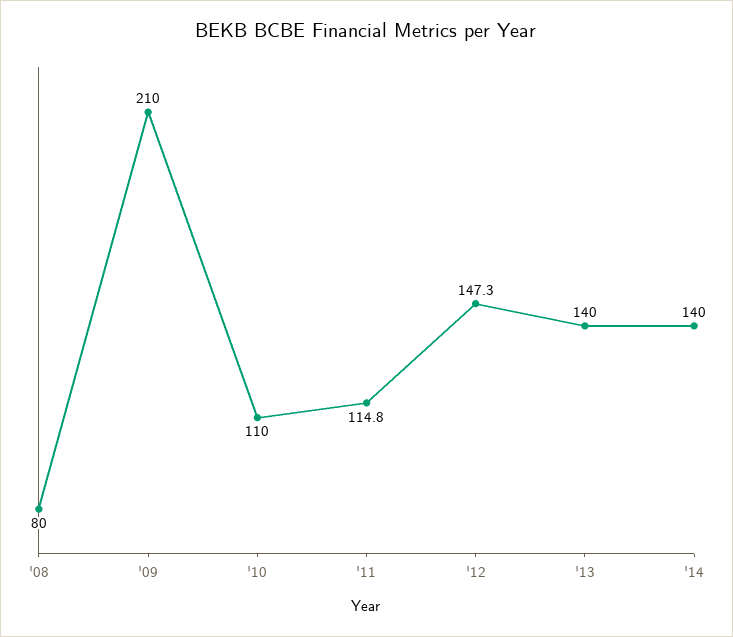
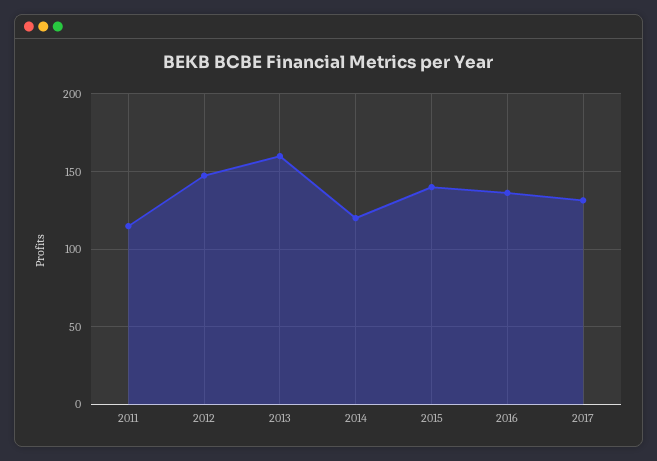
'08: 80 -> none
'09: 210 -> none
'10: 110 -> none
'13: 140 -> 160
'14: 140 -> 120
2015: none -> 140
2016: none -> 135
2017: none -> 130

